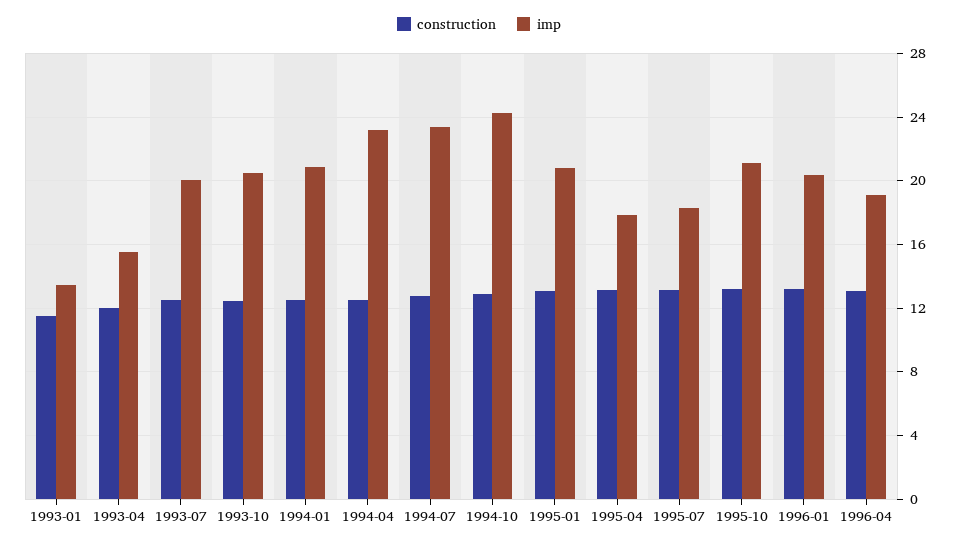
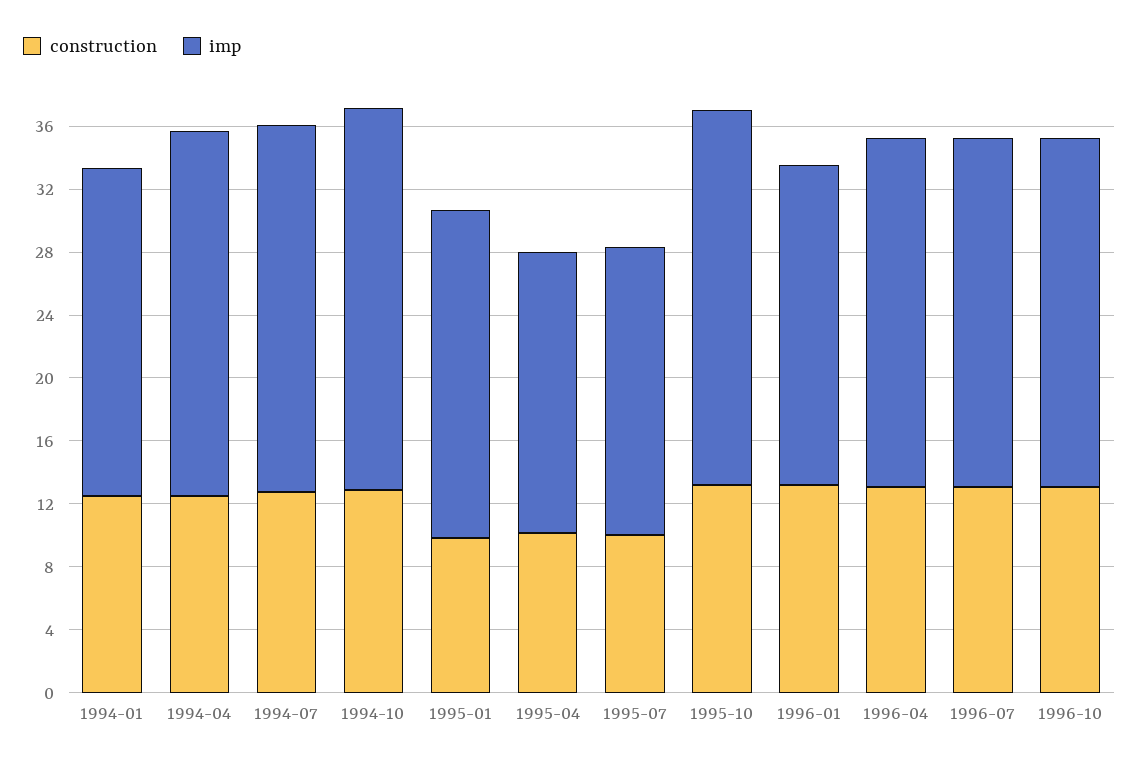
construction, 1993-01: 11.5 -> none
imp, 1993-01: 13.5 -> none
construction, 1993-04: 12 -> none
imp, 1993-04: 15.5 -> none
construction, 1993-07: 12.5 -> none
imp, 1993-07: 20 -> none
construction, 1993-10: 12.5 -> none
imp, 1993-10: 20.5 -> none
construction, 1995-01: 13 -> 10
construction, 1995-04: 13 -> 10
construction, 1995-07: 13 -> 10
imp, 1995-10: 21 -> 24
imp, 1996-04: 19 -> 22
construction, 1996-07: none -> 13
imp, 1996-07: none -> 22
construction, 1996-10: none -> 13
imp, 1996-10: none -> 22

